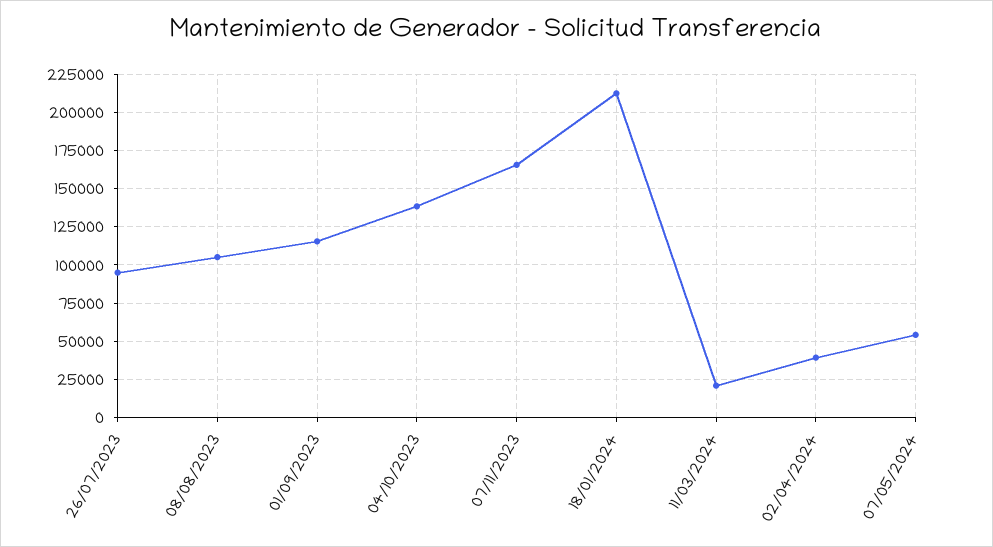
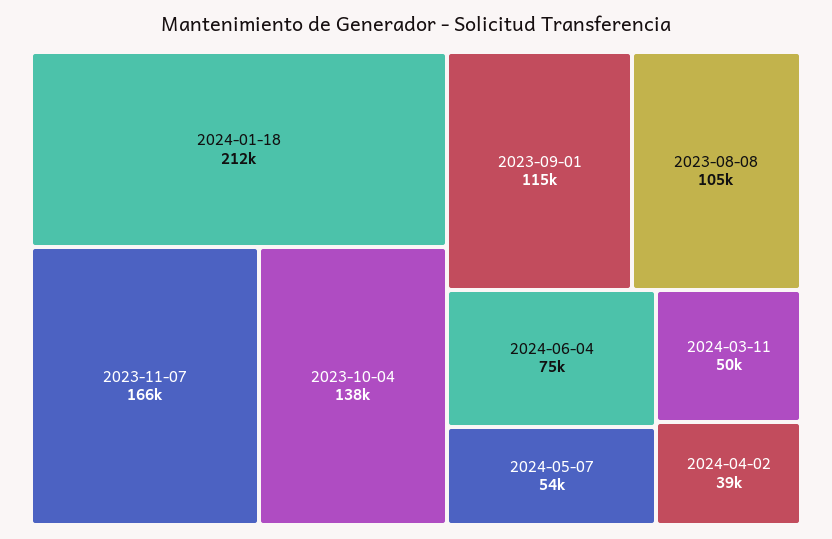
26/07/2023: 95000 -> none
11/03/2024: 20000 -> 50000
2024-06-04: none -> 75000

